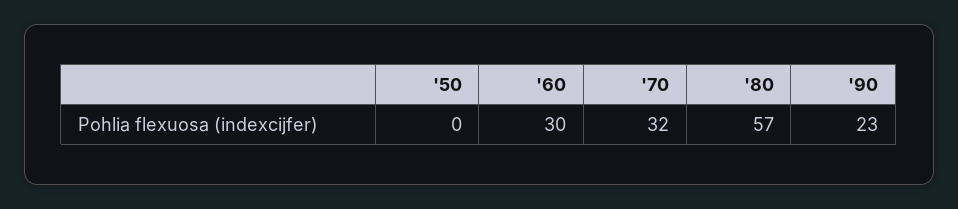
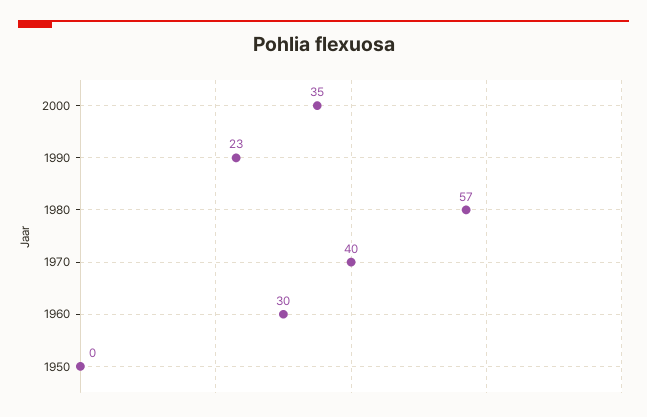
'70: 32 -> 40
2000: none -> 35

